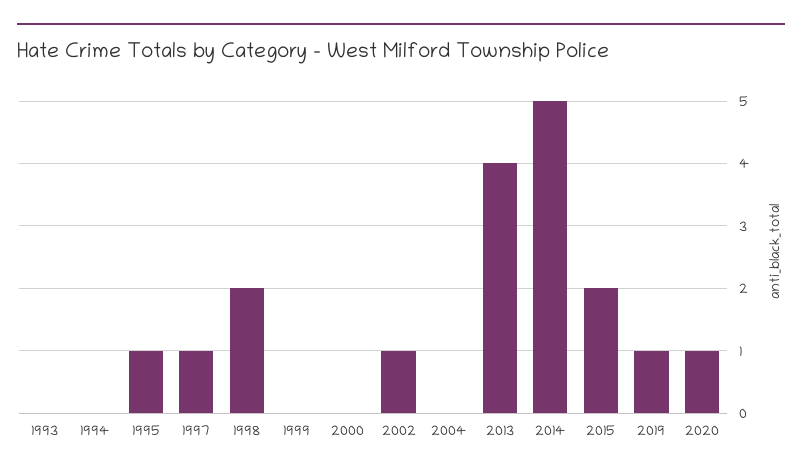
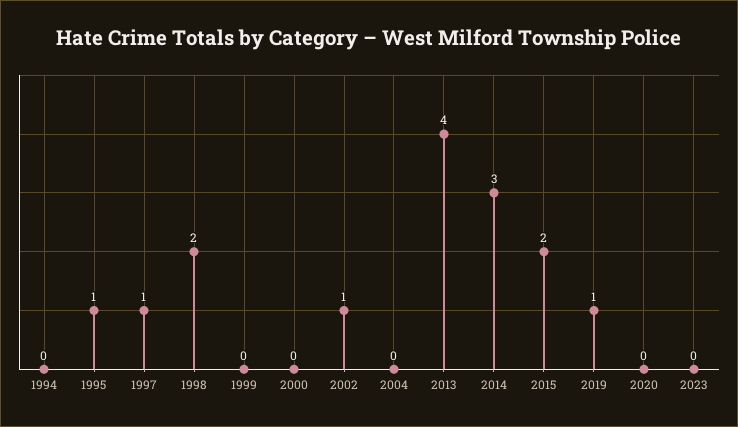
1993: 0 -> none
2014: 5 -> 3
2020: 1 -> 0
2023: none -> 0

